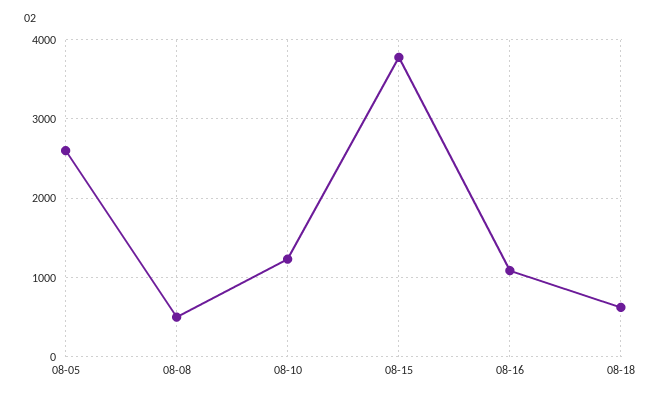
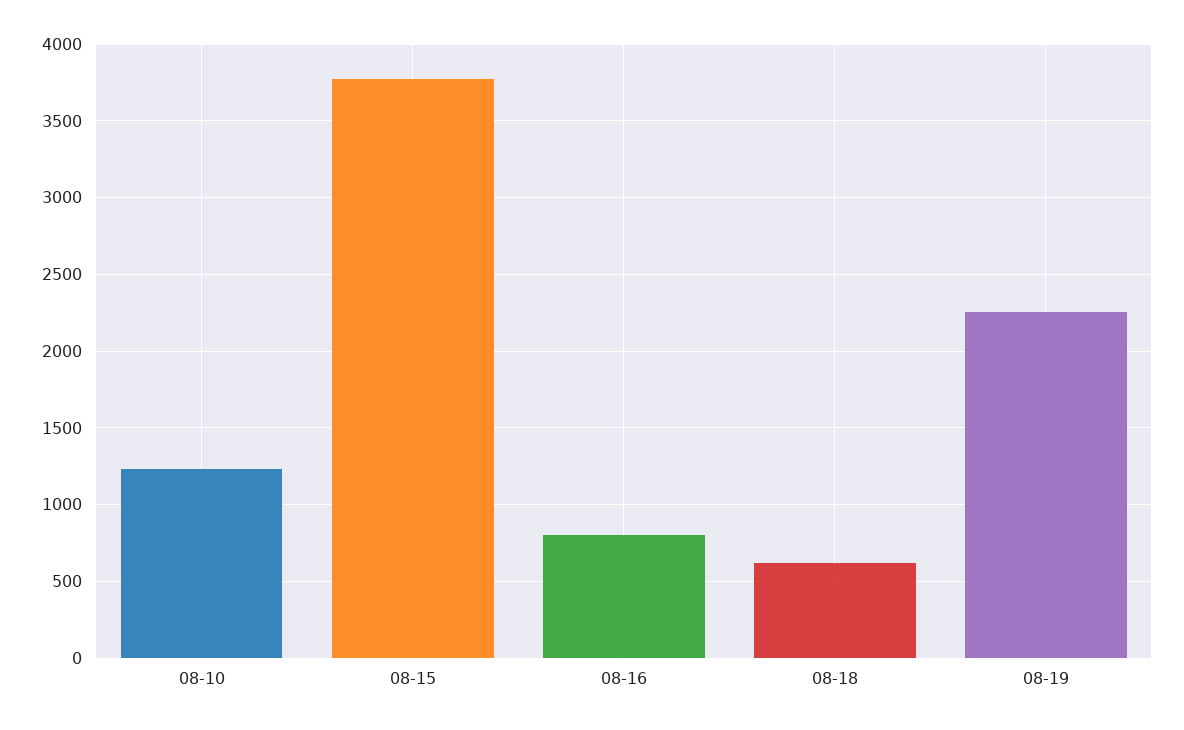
08-05: 2600 -> none
08-08: 500 -> none
08-16: 1100 -> 800
08-19: none -> 2250

